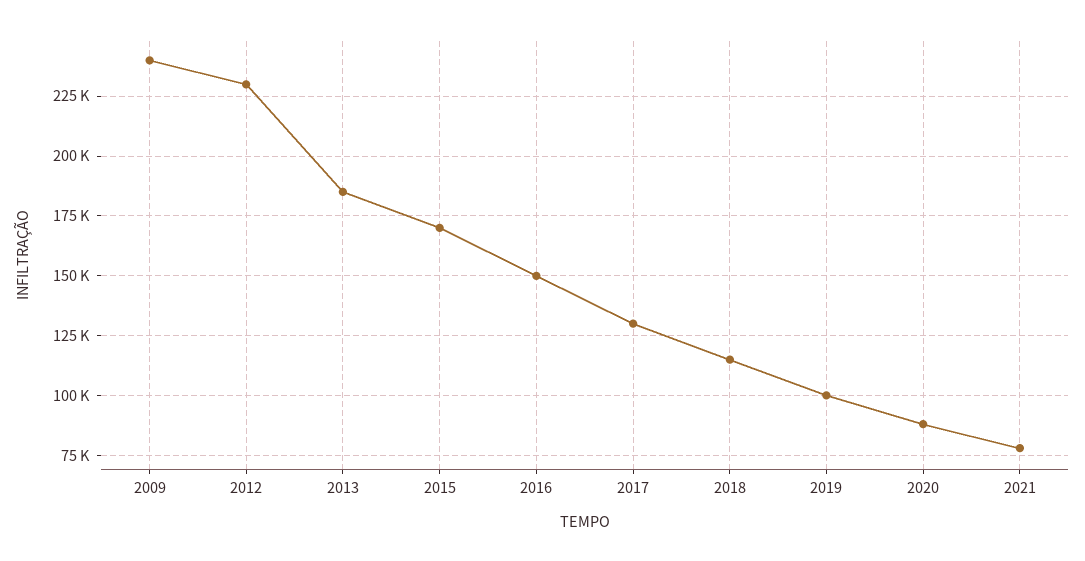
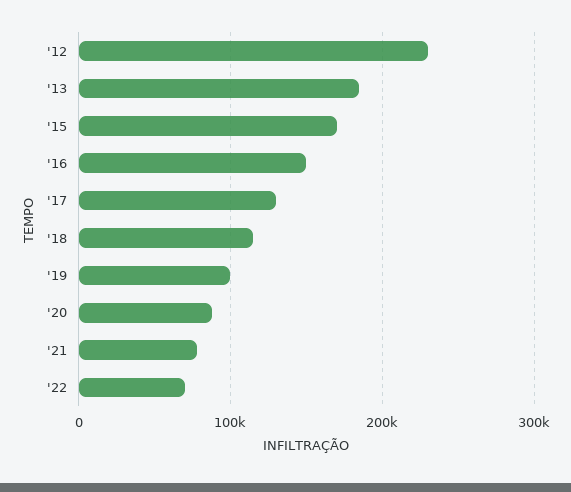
2009: 240000 -> none
'22: none -> 70000

